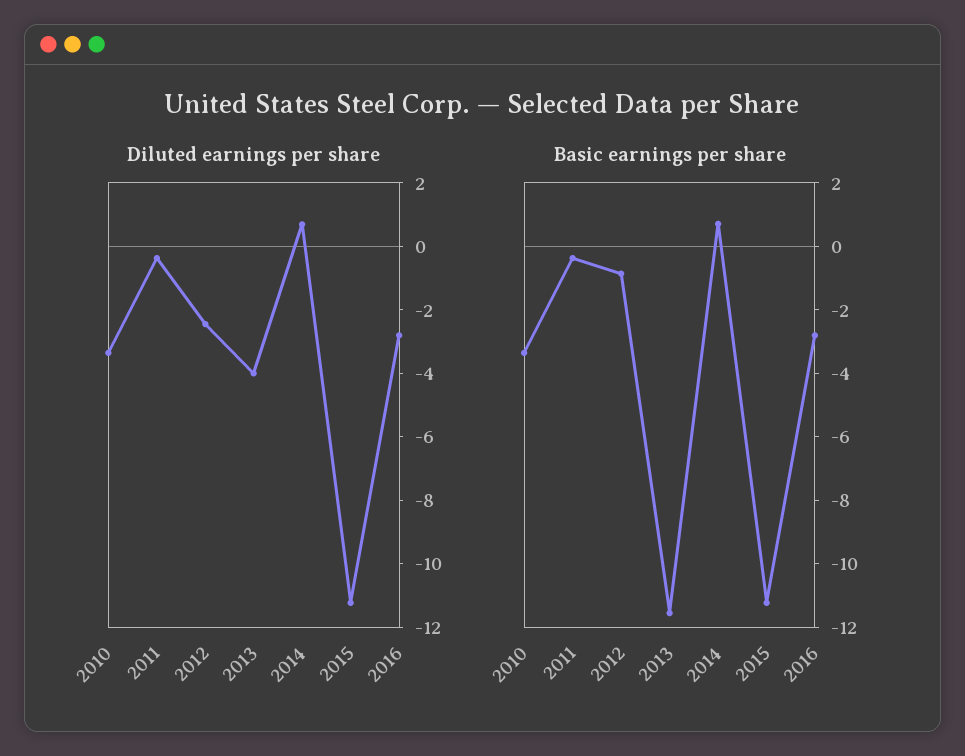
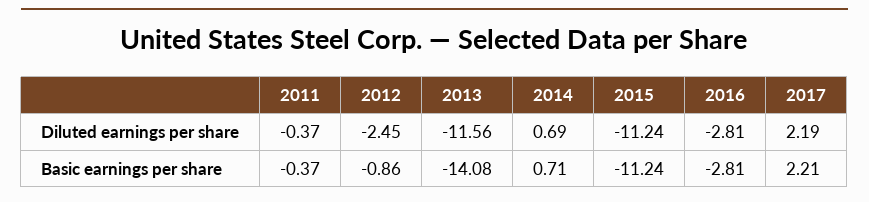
Diluted earnings per share, 2010: -3.5 -> none
Diluted earnings per share, 2013: -4 -> -11.56
Basic earnings per share, 2010: -3.5 -> none
Basic earnings per share, 2013: -11.5 -> -14.08
Diluted earnings per share, 2017: none -> 2.19
Basic earnings per share, 2017: none -> 2.21

